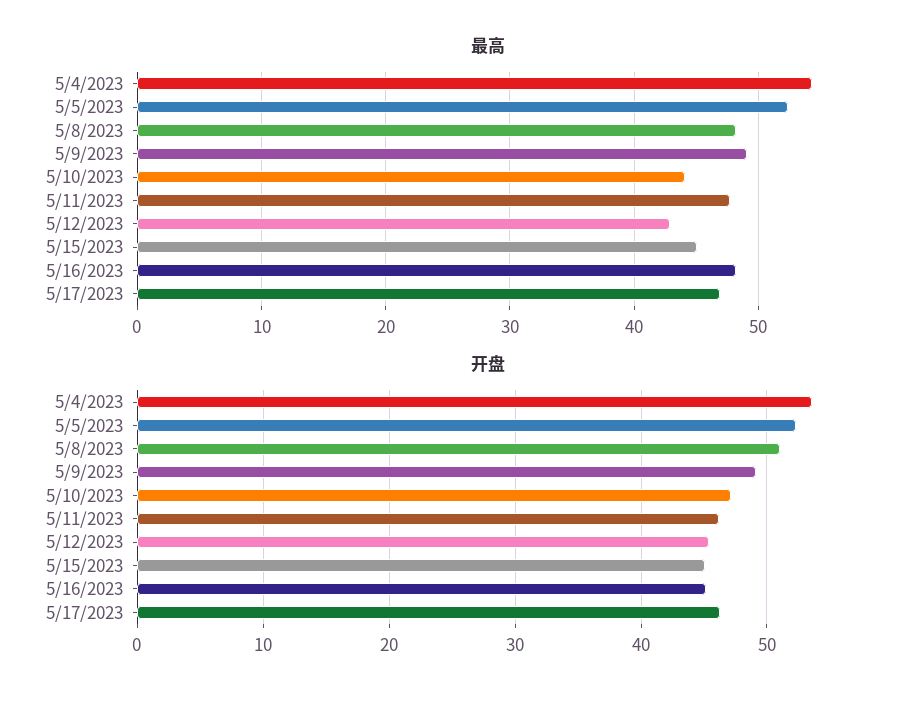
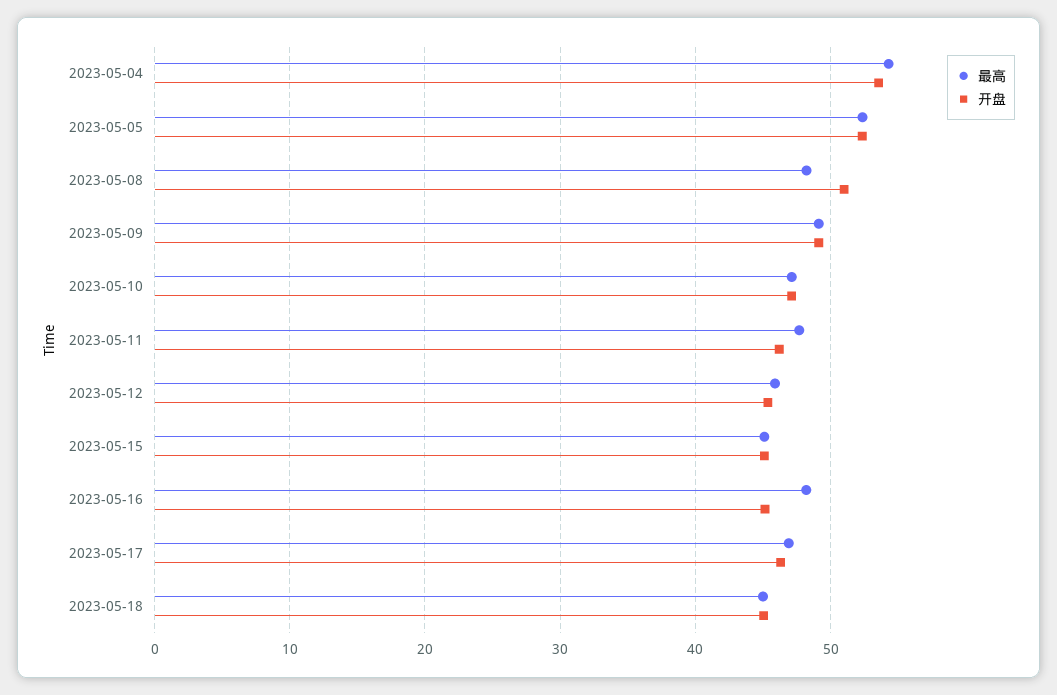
最高, 5/10/2023: 44 -> 47
最高, 5/12/2023: 43 -> 46
最高, 2023-05-18: none -> 45
开盘, 2023-05-18: none -> 45

